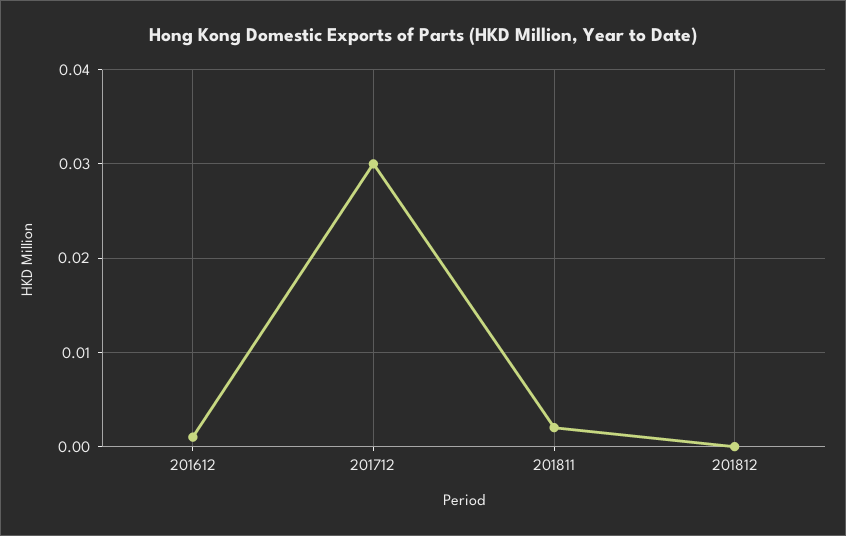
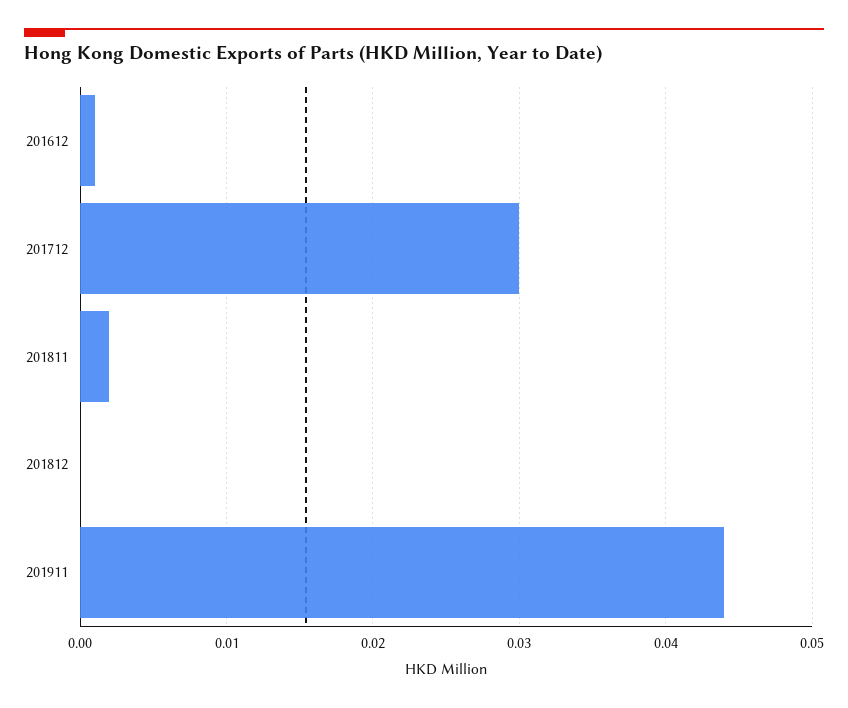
201911: none -> 0.044

